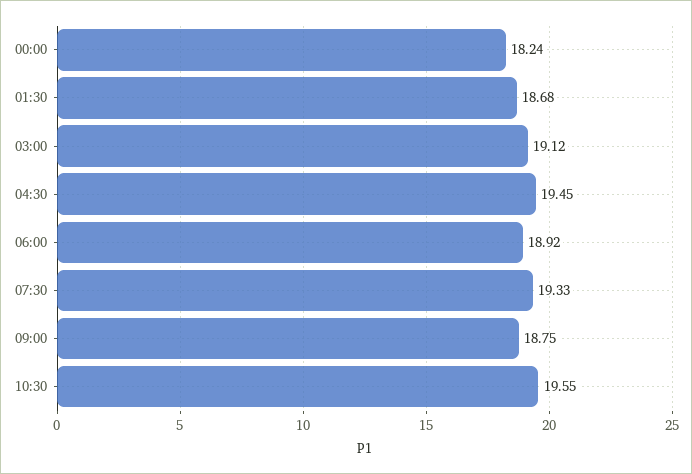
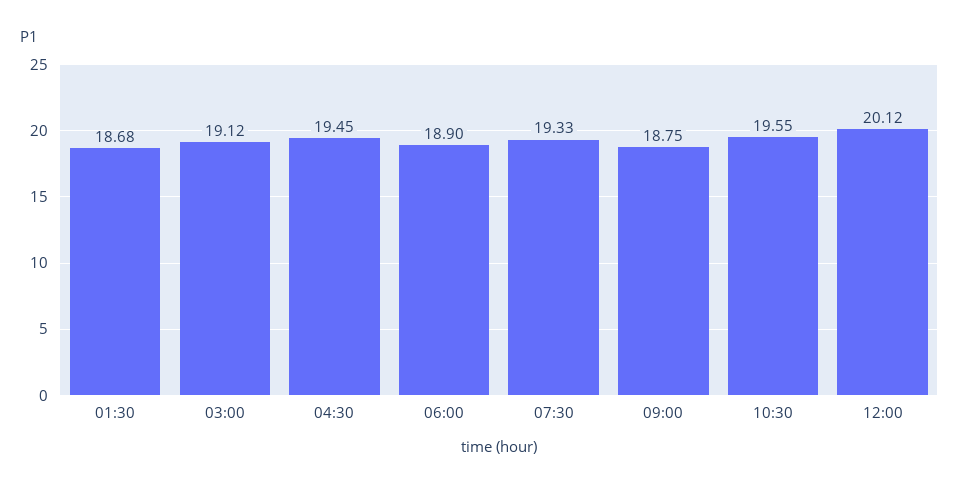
00:00: 18.24 -> none
06:00: 18.92 -> 18.9
12:00: none -> 20.12

